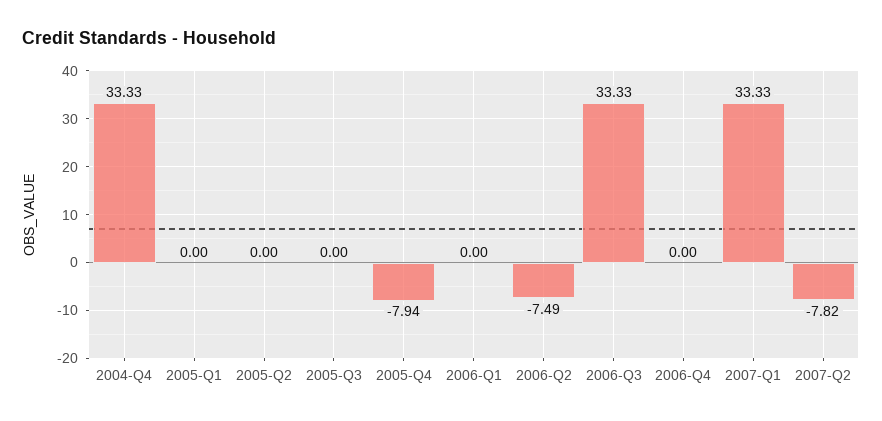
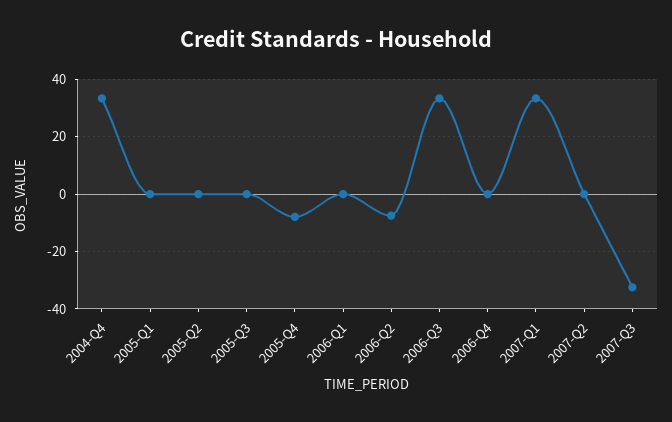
2007-Q2: -7.82 -> 0
2007-Q3: none -> -32.5

